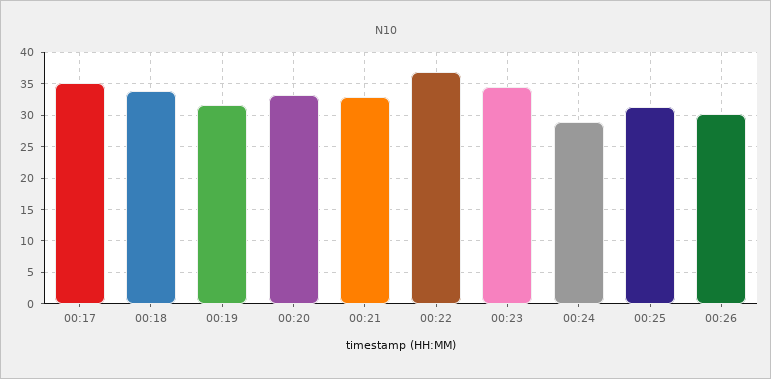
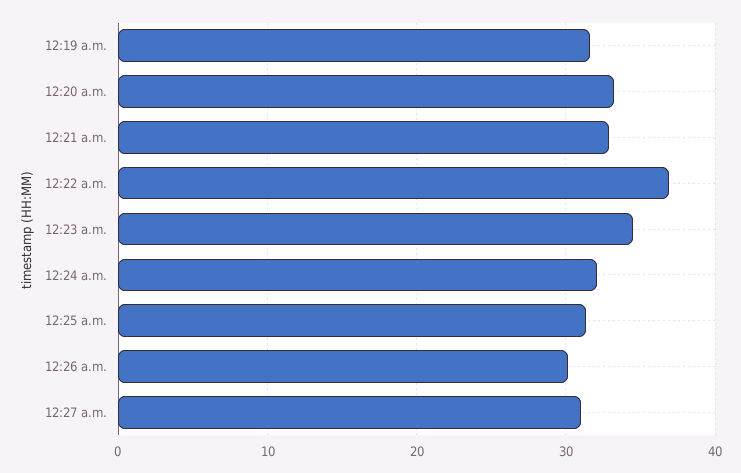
00:17: 35 -> none
00:18: 34 -> none
00:24: 29 -> 32
12:27 a.m.: none -> 31

